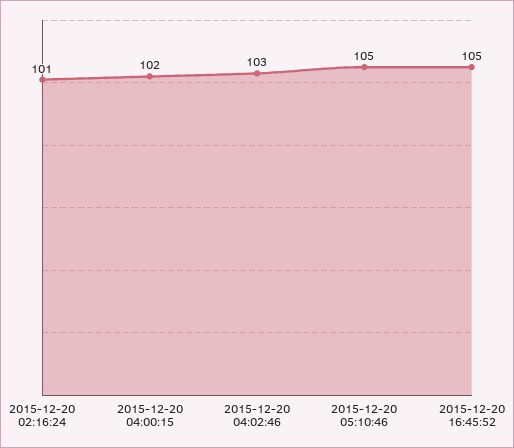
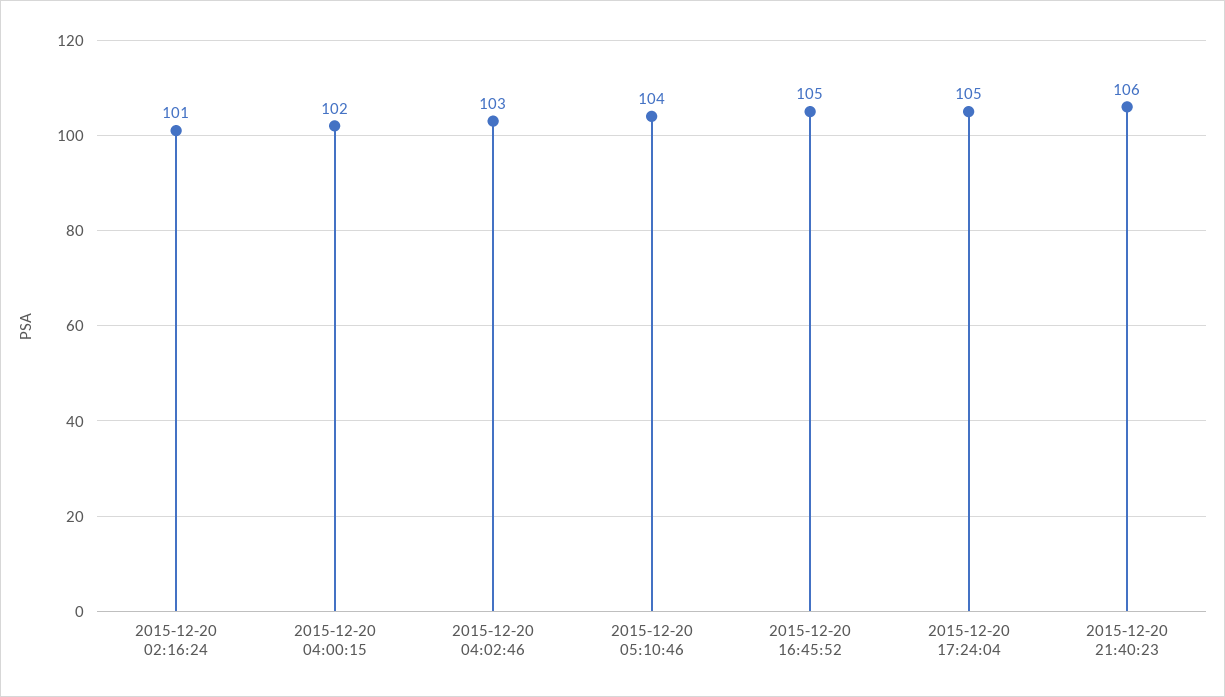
2015-12-20 05:10:46: 105 -> 104
2015-12-20 17:24:04: none -> 105
2015-12-20 21:40:23: none -> 106

